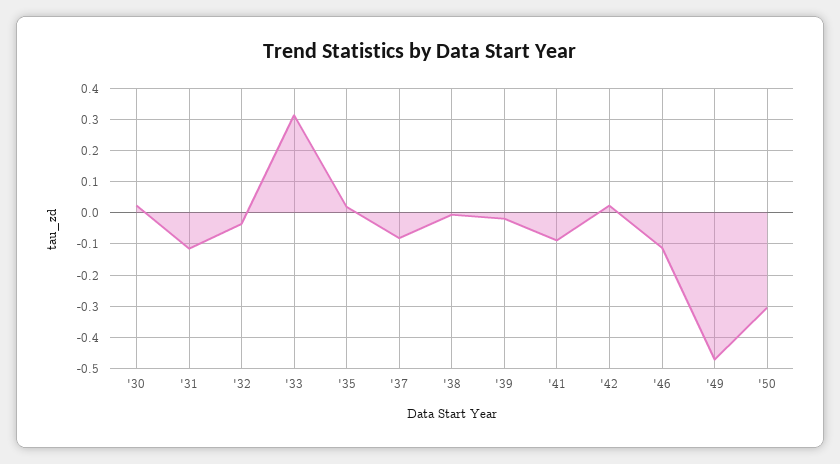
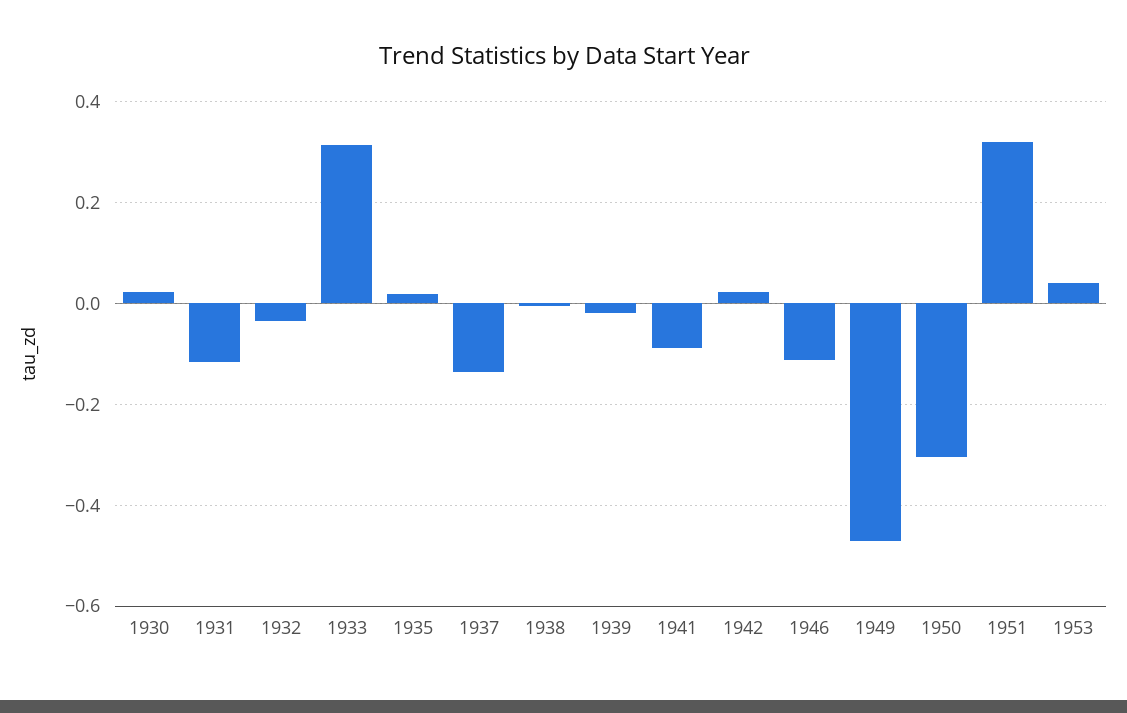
'37: -0.08 -> -0.14
1951: none -> 0.32
1953: none -> 0.04

